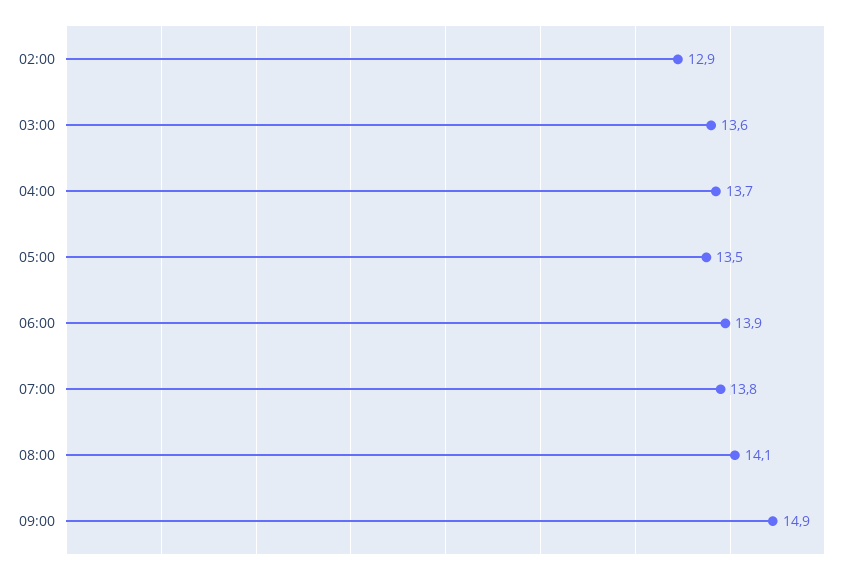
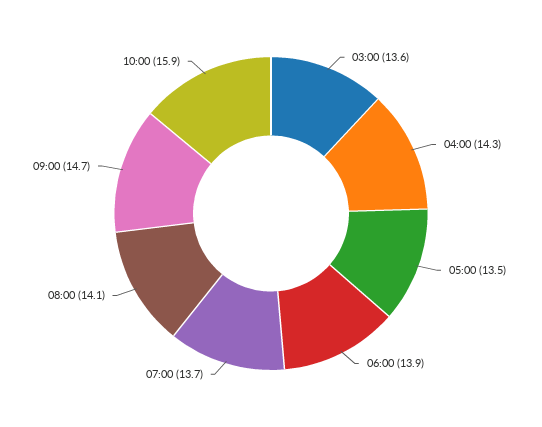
02:00: 12.9 -> none
04:00: 13.7 -> 14.3
07:00: 13.8 -> 13.7
09:00: 14.9 -> 14.7
10:00: none -> 15.9

